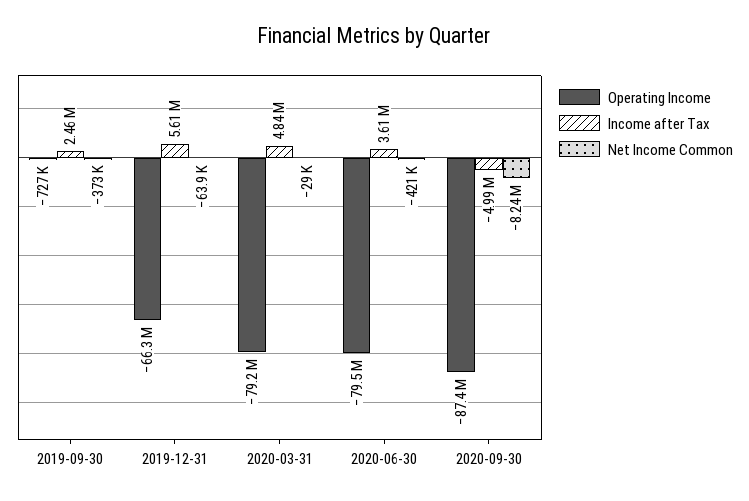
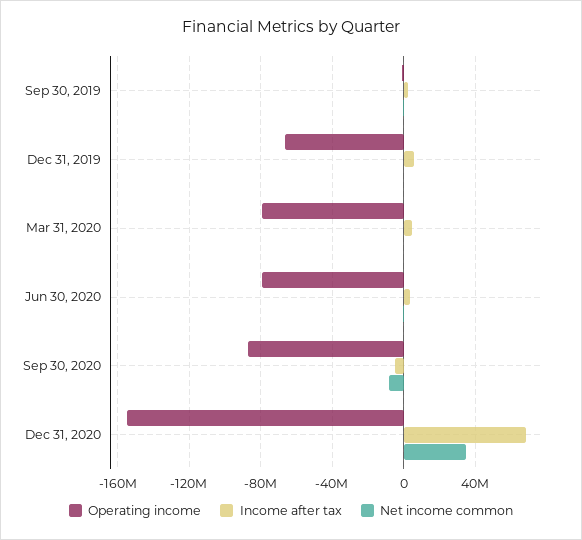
Operating Income, Dec 31, 2020: none -> -155000000
Income after Tax, Dec 31, 2020: none -> 70000000
Net Income Common, Dec 31, 2020: none -> 35000000

